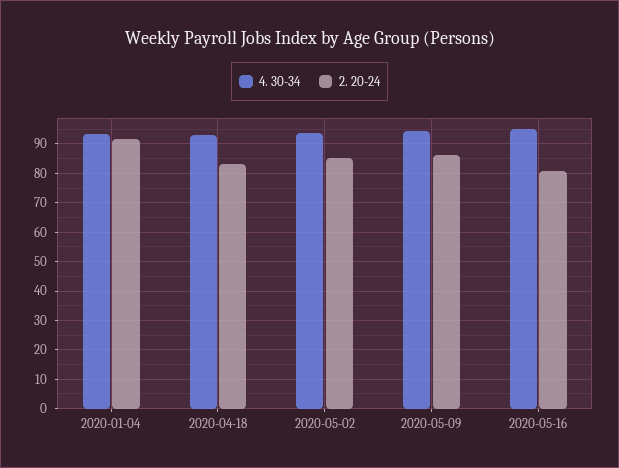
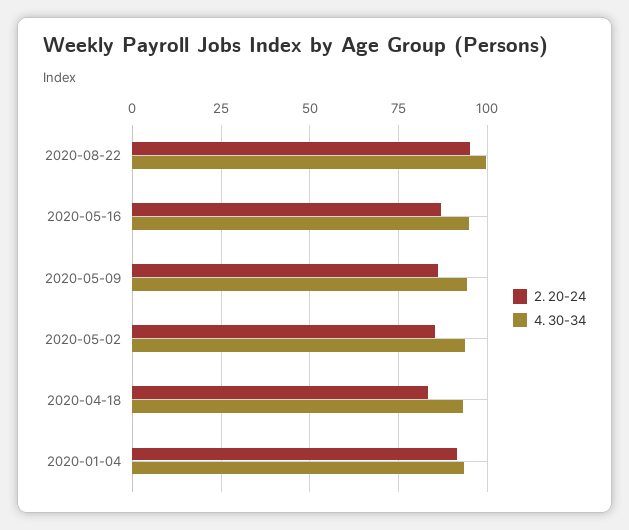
2. 20-24, 2020-05-16: 80 -> 87.5
2. 20-24, 2020-08-22: none -> 95
4. 30-34, 2020-08-22: none -> 100

